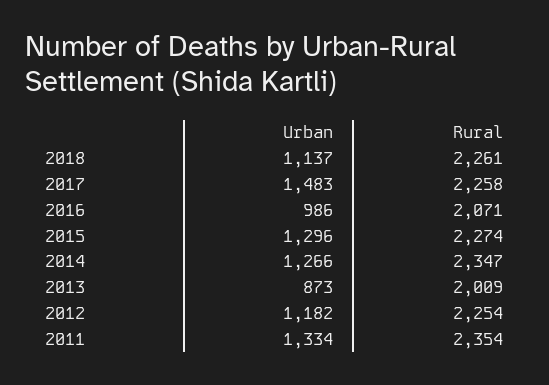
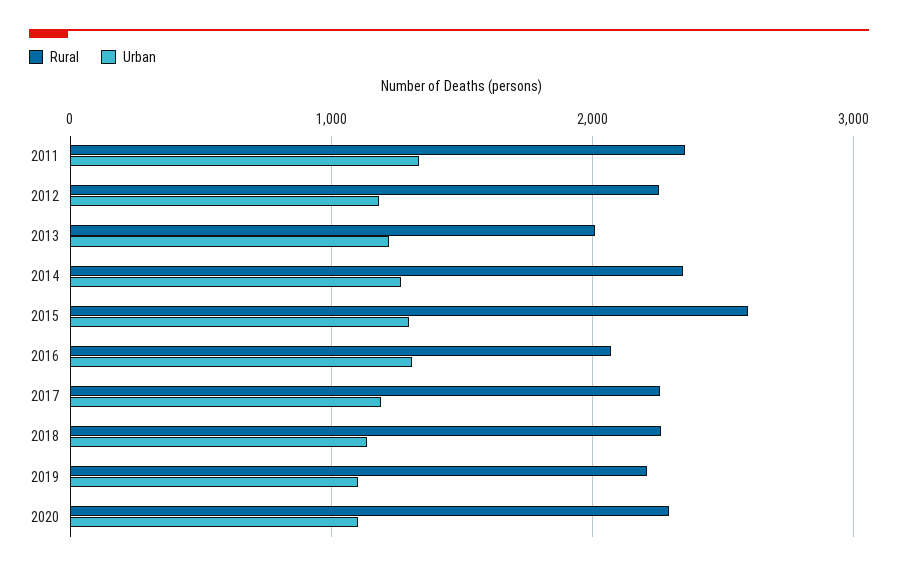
Urban, 2017: 1483 -> 1200
Urban, 2016: 986 -> 1300
Rural, 2015: 2274 -> 2600
Urban, 2013: 873 -> 1200
Rural, 2019: none -> 2200
Urban, 2019: none -> 1100
Rural, 2020: none -> 2300
Urban, 2020: none -> 1100

